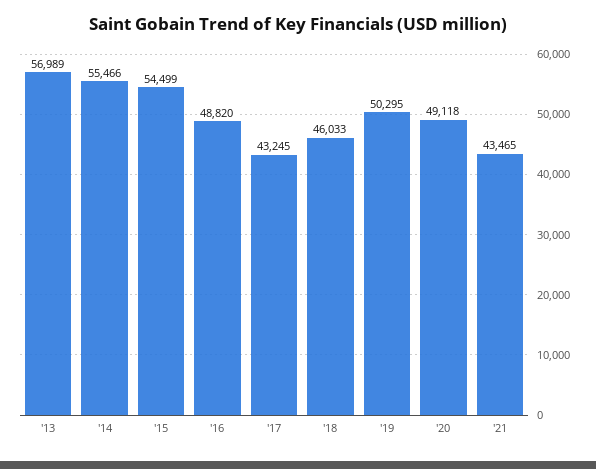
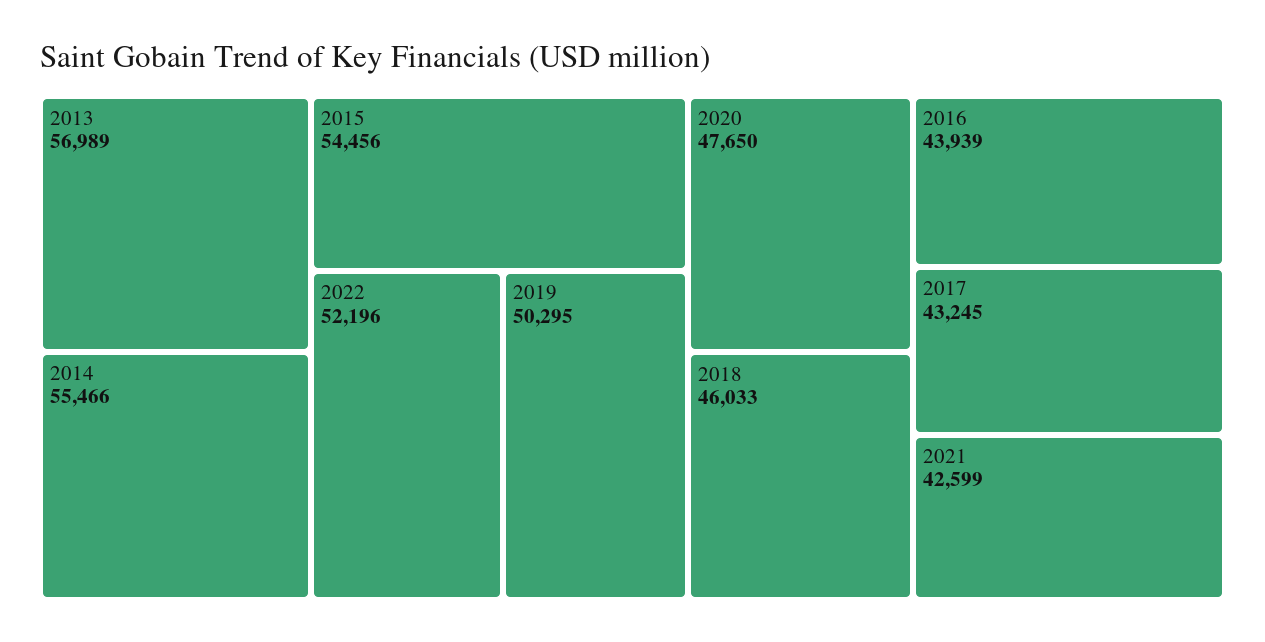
'15: 54499 -> 54456
'16: 48820 -> 43939
'20: 49118 -> 47650
'21: 43465 -> 42599
2022: none -> 52196

